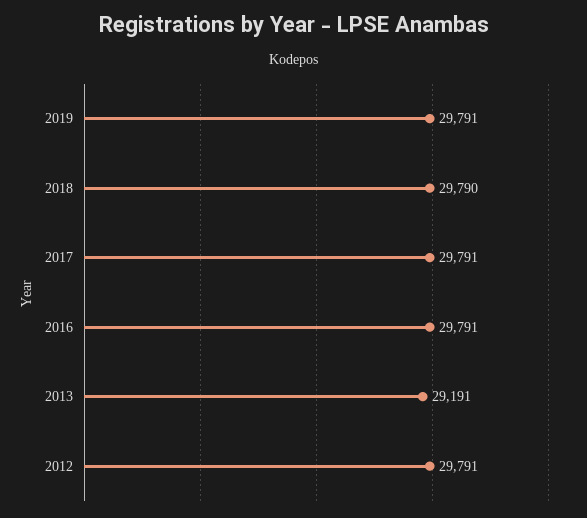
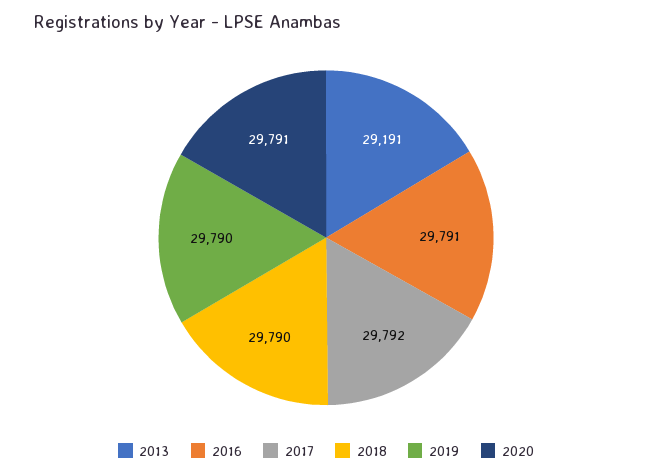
2019: 29791 -> 29790
2017: 29791 -> 29792
2012: 29791 -> none
2020: none -> 29791

